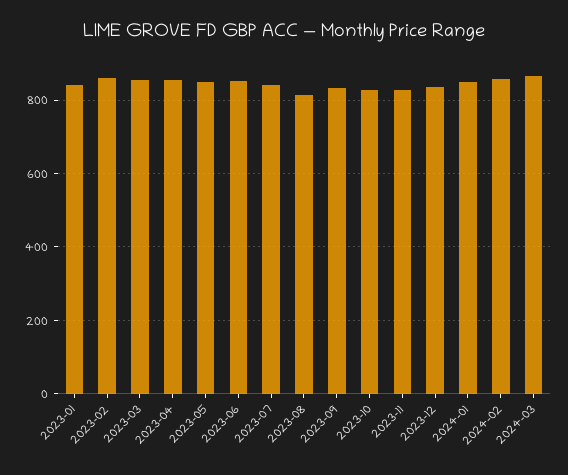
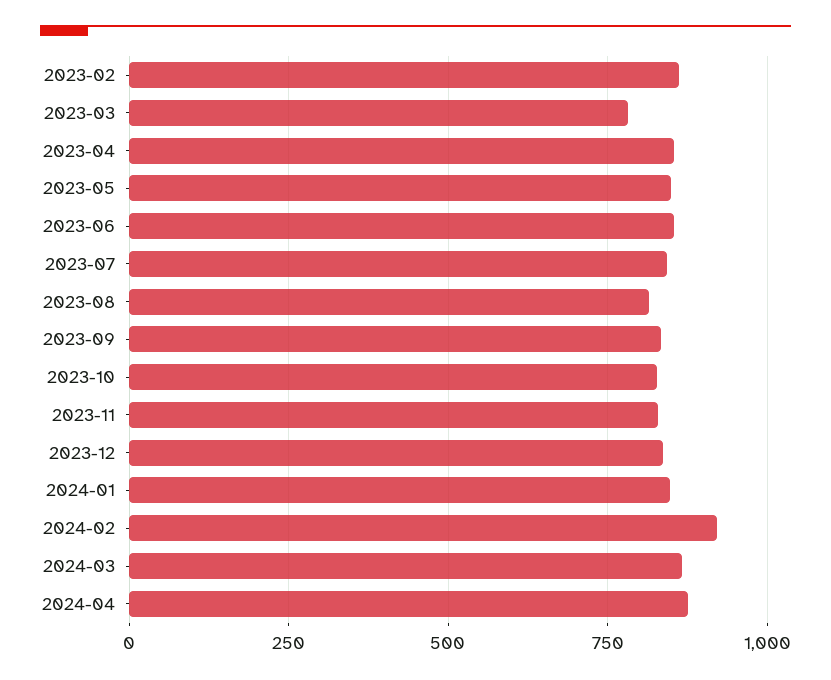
2023-01: 840 -> none
2023-03: 860 -> 775
2024-02: 860 -> 925
2024-04: none -> 875

